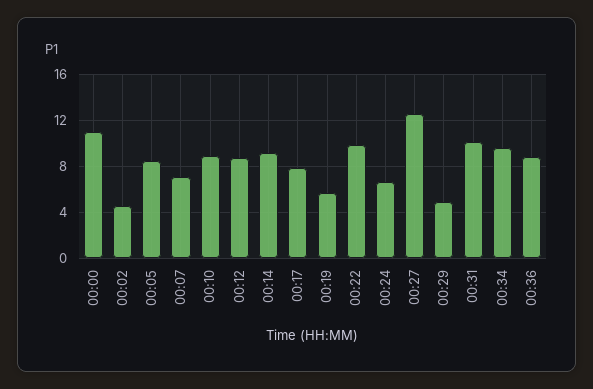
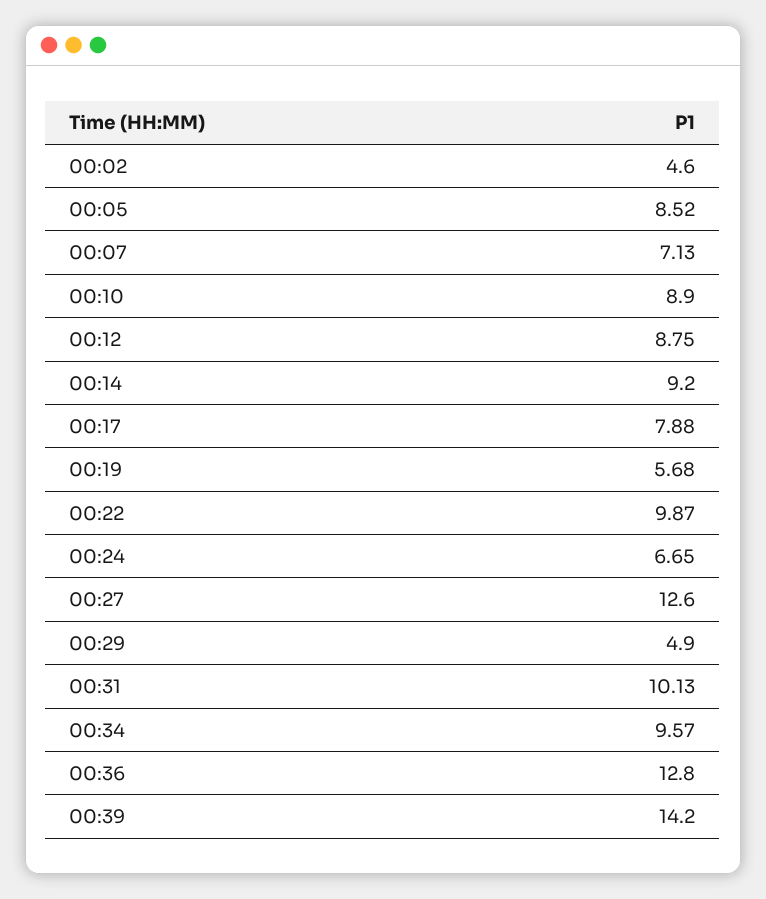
00:00: 11 -> none
00:36: 9 -> 12.8
00:39: none -> 14.2

